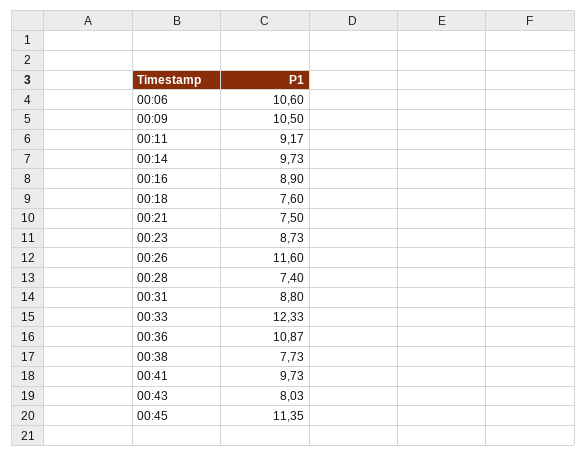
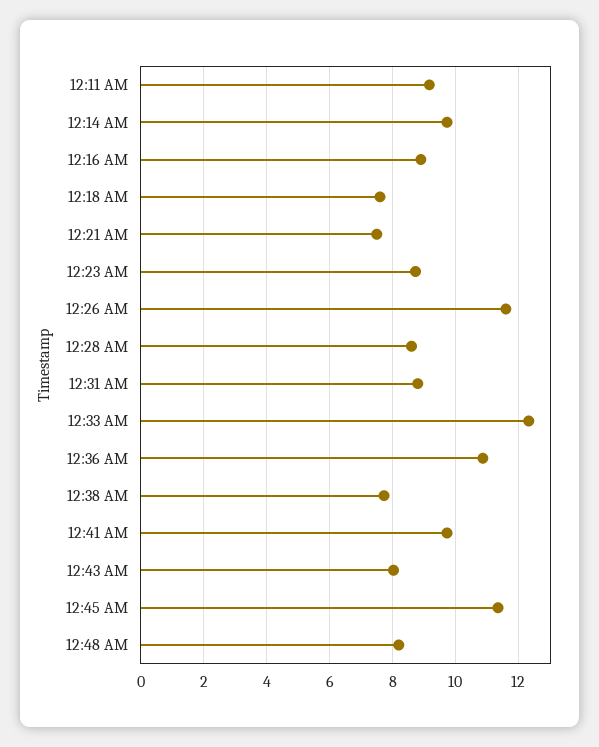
00:06: 10.6 -> none
00:09: 10.5 -> none
00:28: 7.4 -> 8.6
12:48 AM: none -> 8.2

